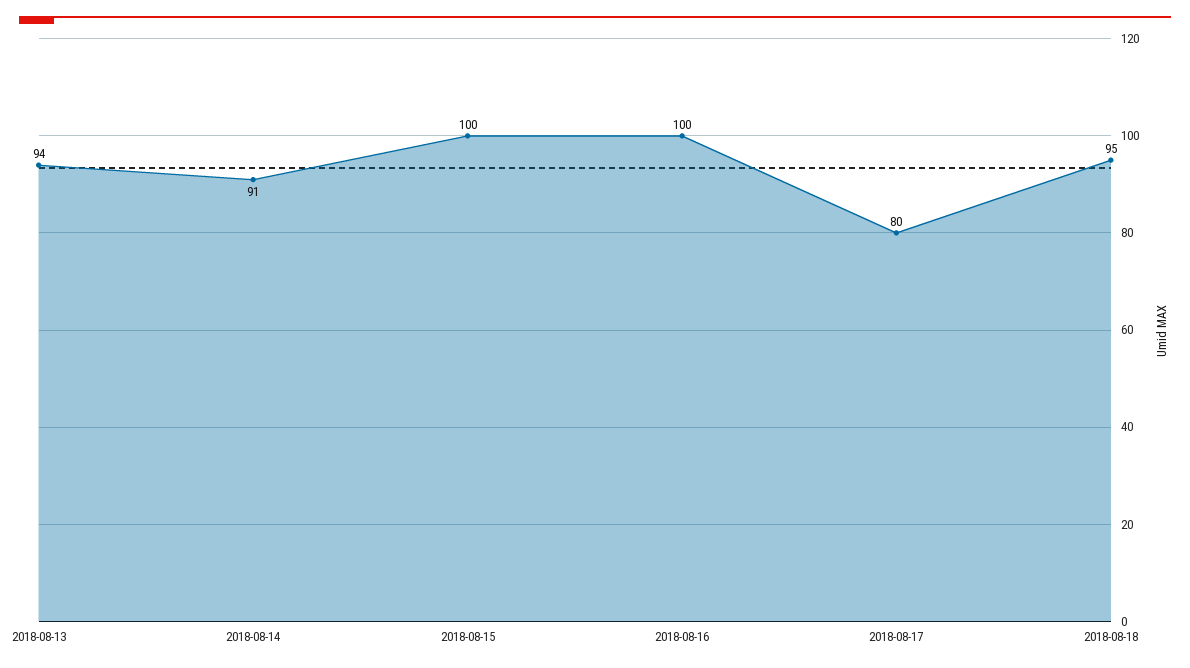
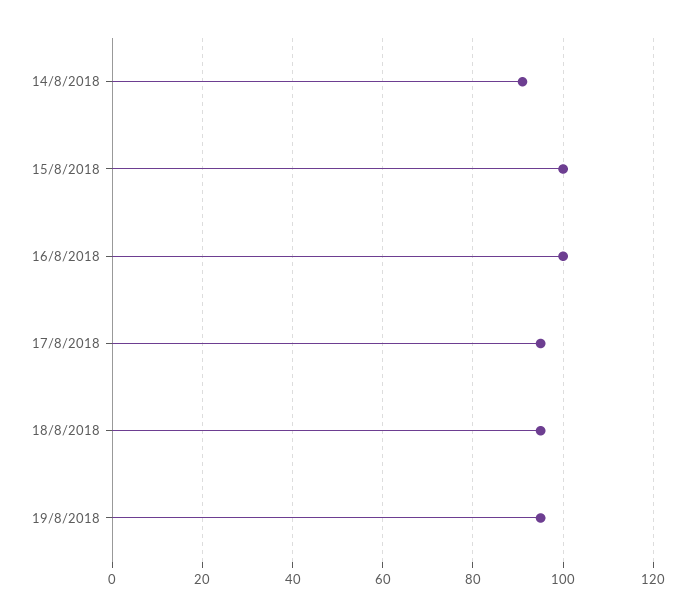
2018-08-13: 94 -> none
2018-08-17: 80 -> 95
19/8/2018: none -> 95

